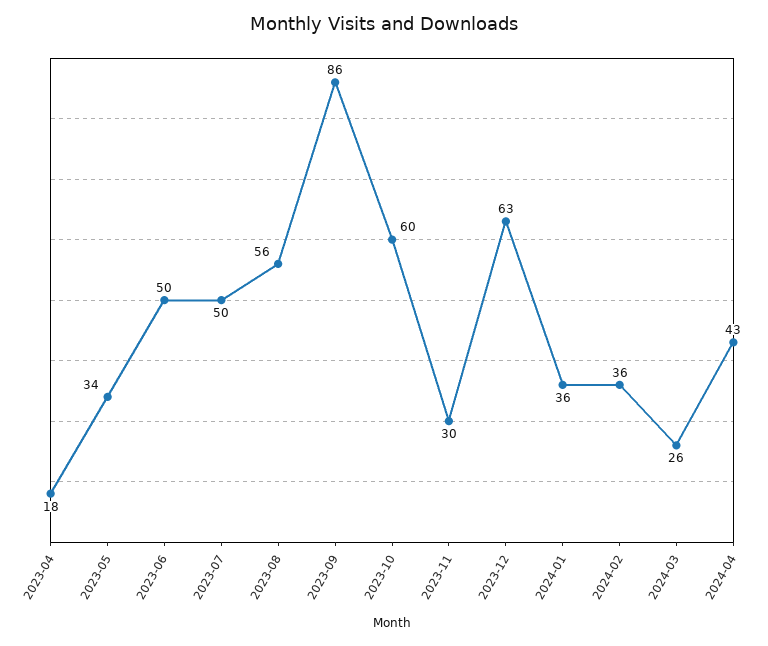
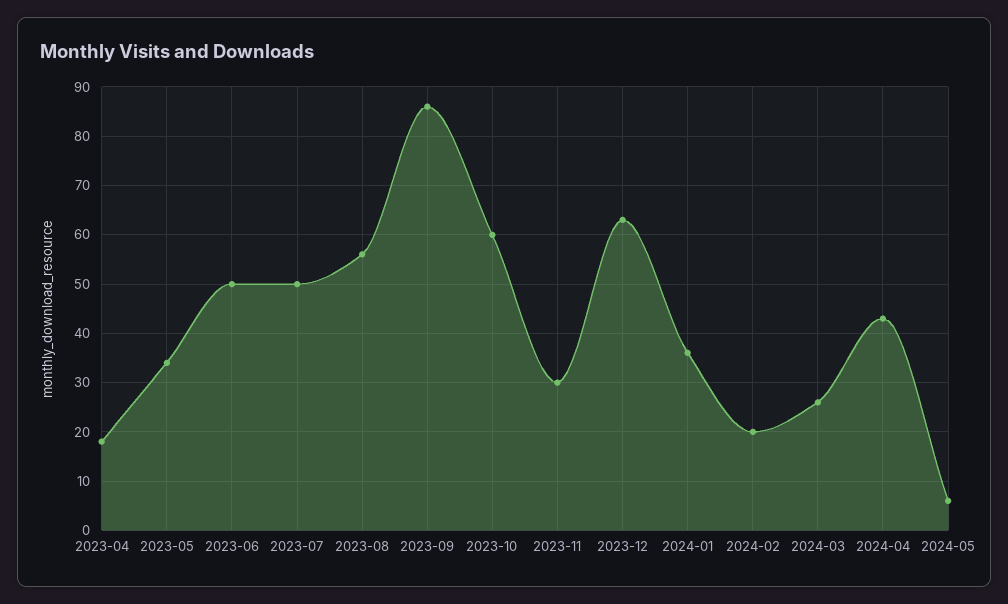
2024-02: 36 -> 20
2024-05: none -> 5

